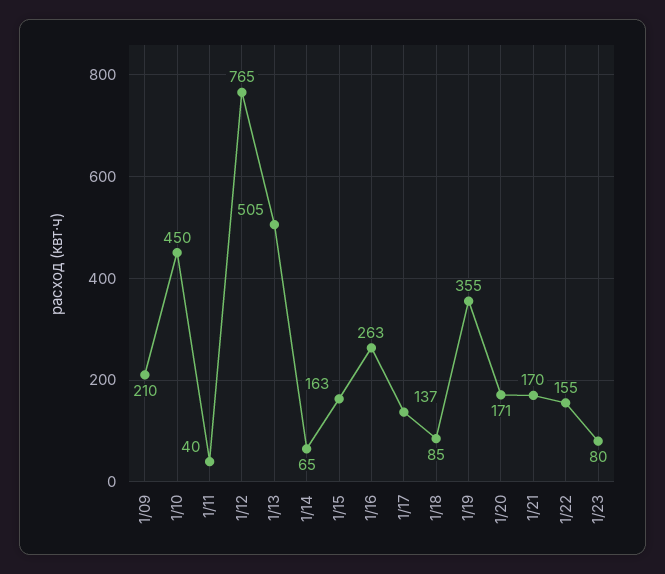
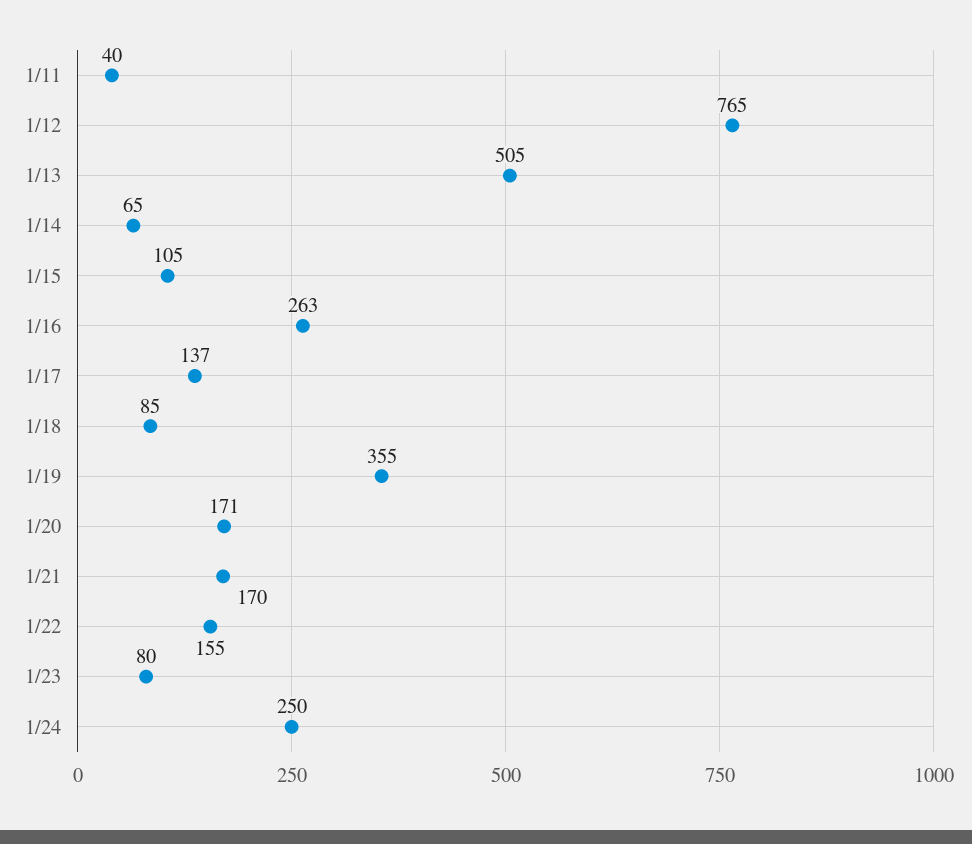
1/09: 210 -> none
1/10: 450 -> none
1/15: 163 -> 105
1/24: none -> 250

